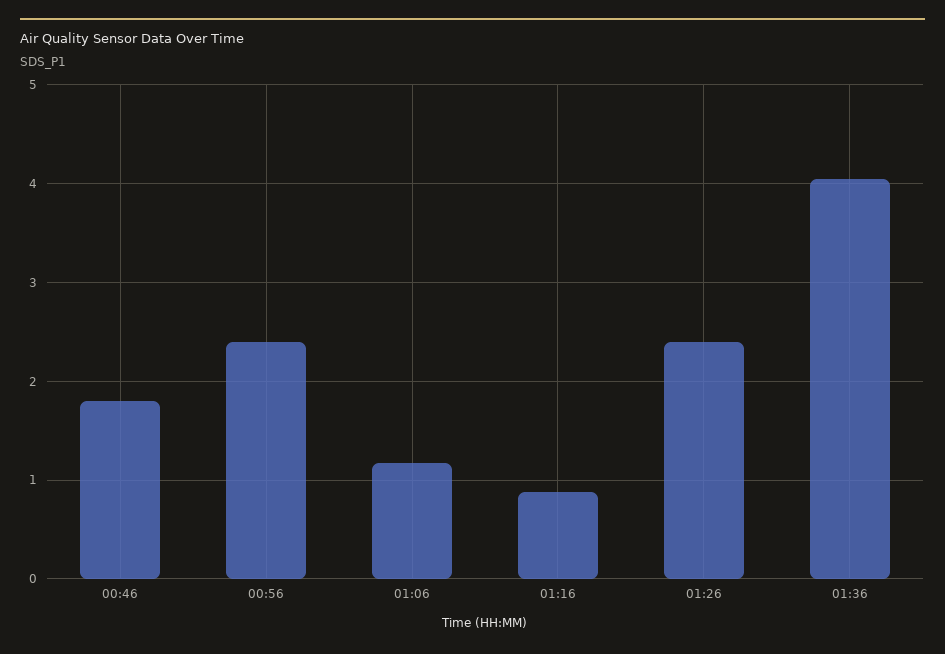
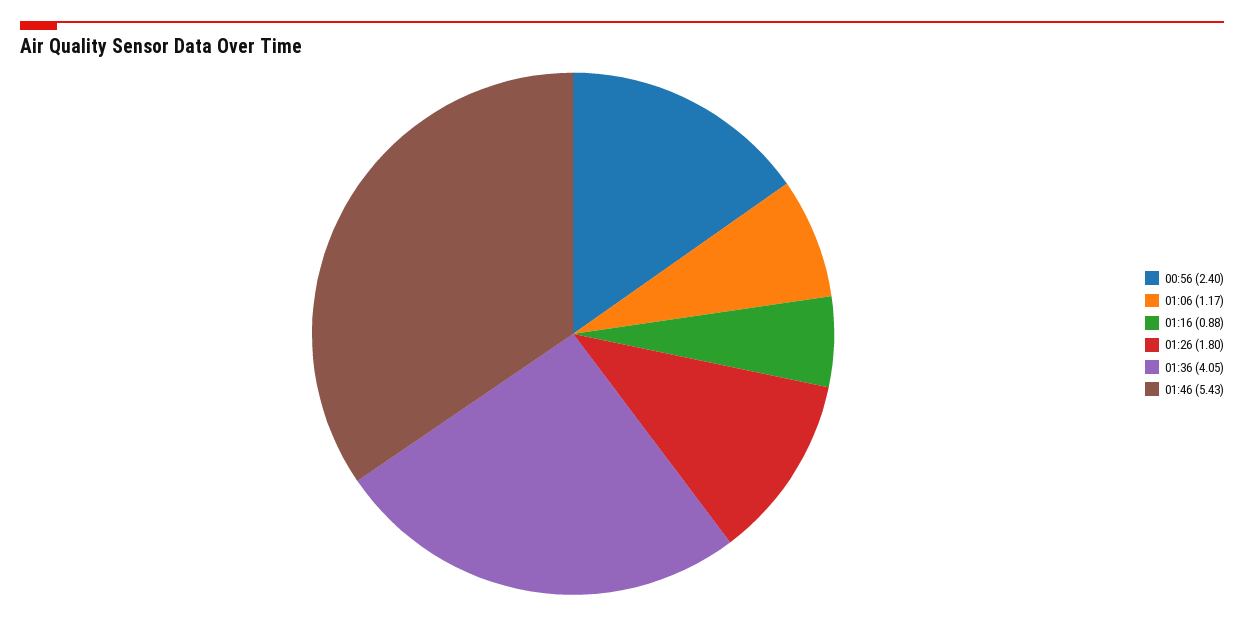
00:46: 1.8 -> none
01:26: 2.4 -> 1.8
01:46: none -> 5.43

